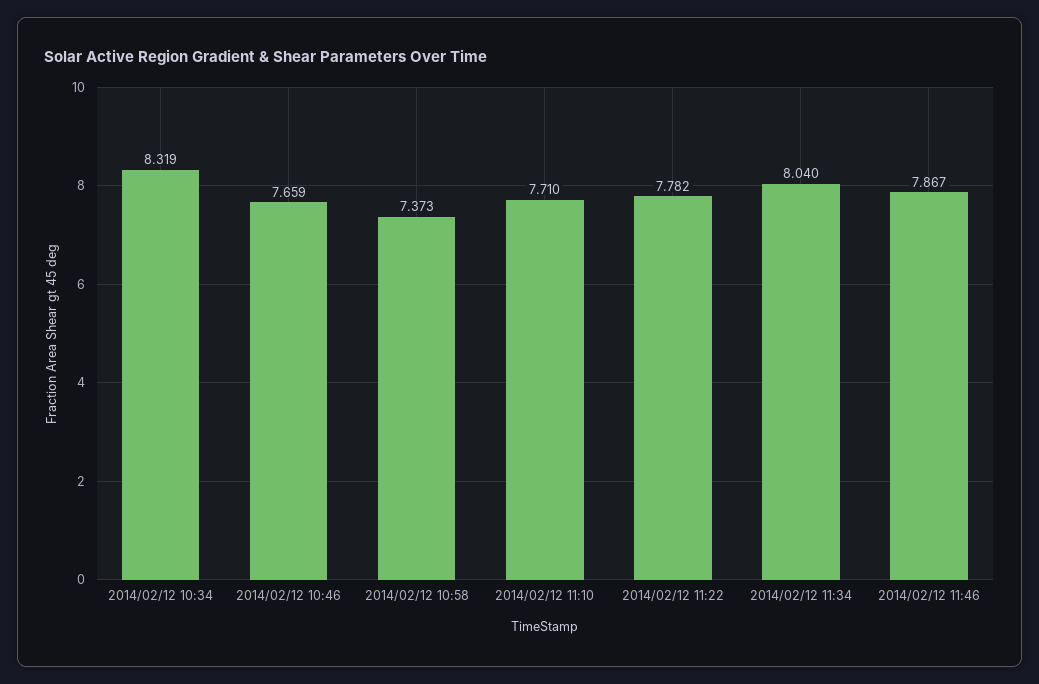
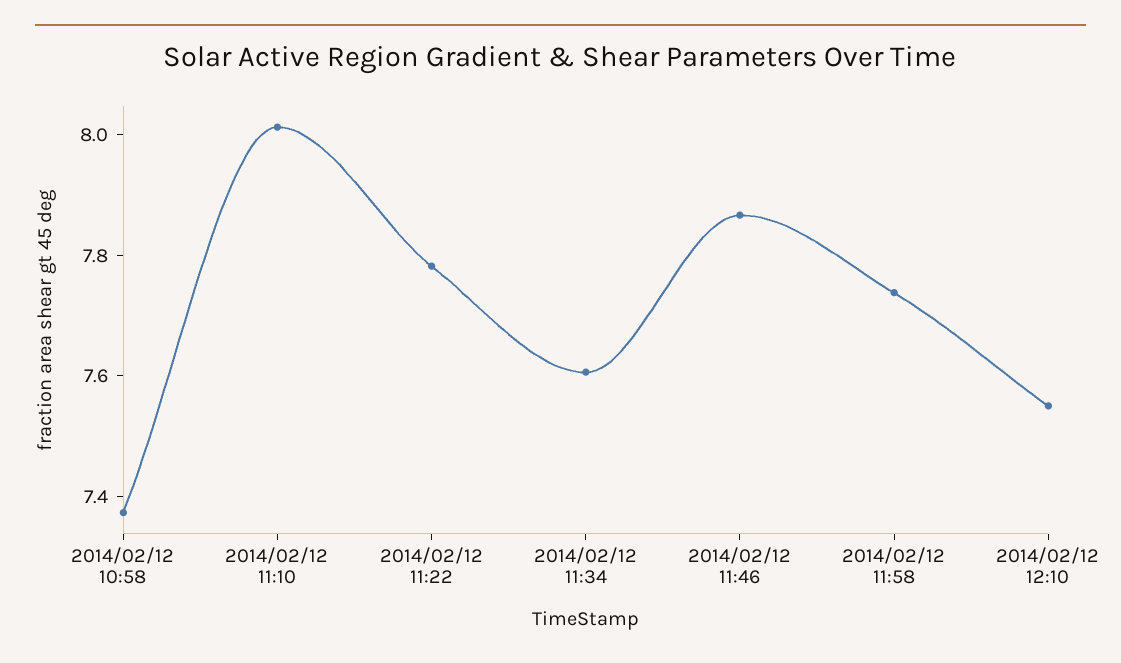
2014/02/12 10:34: 8.319 -> none
2014/02/12 10:46: 7.659 -> none
2014/02/12 11:10: 7.71 -> 8
2014/02/12 11:34: 8.04 -> 7.6
2014/02/12 11:58: none -> 7.75
2014/02/12 12:10: none -> 7.55

